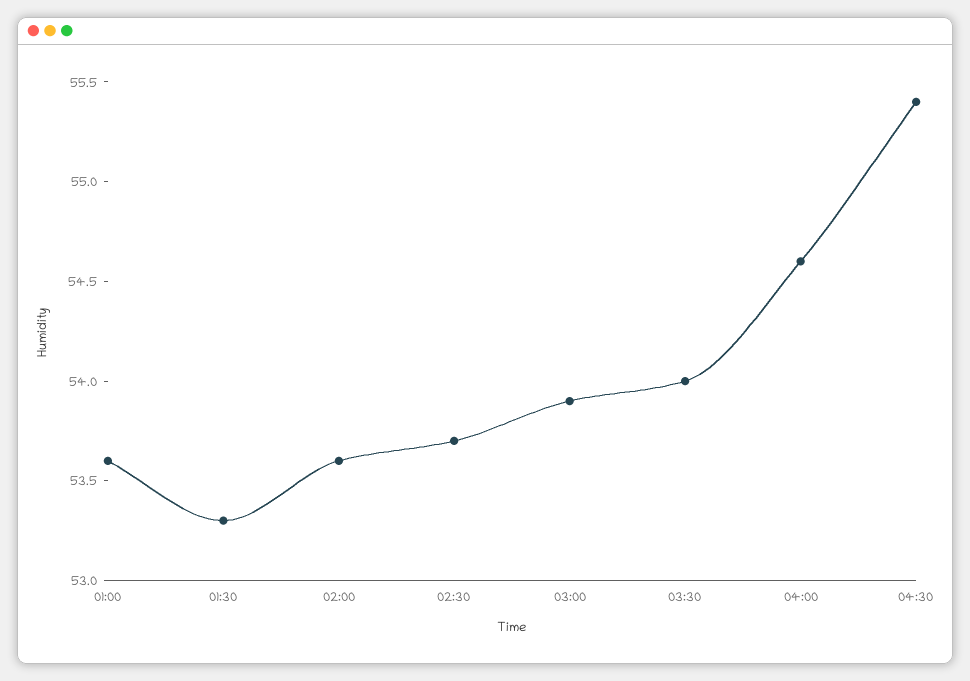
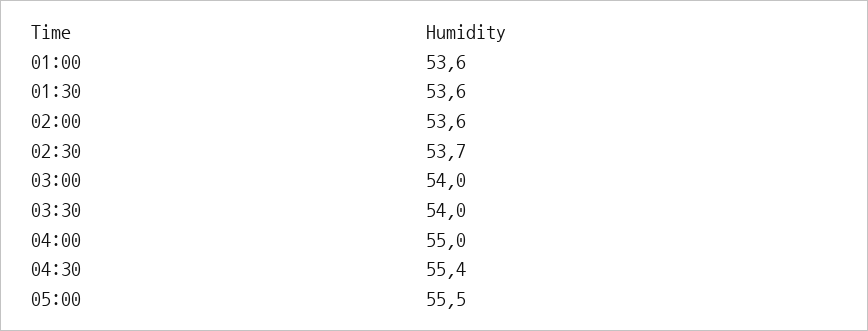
01:30: 53.3 -> 53.6
03:00: 53.9 -> 54
04:00: 54.6 -> 55
05:00: none -> 55.5

